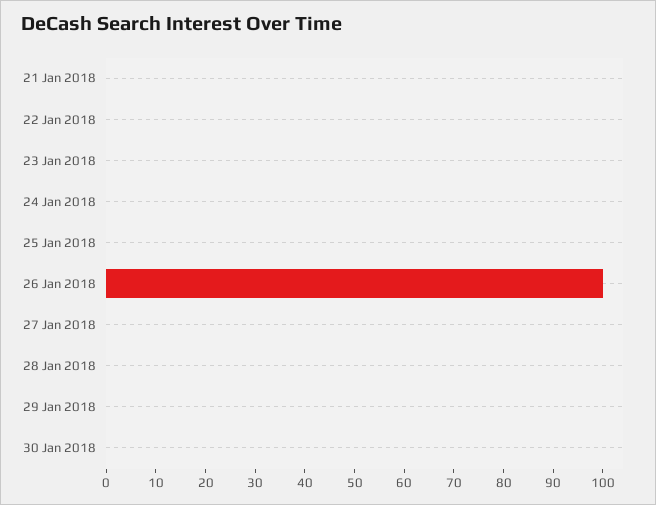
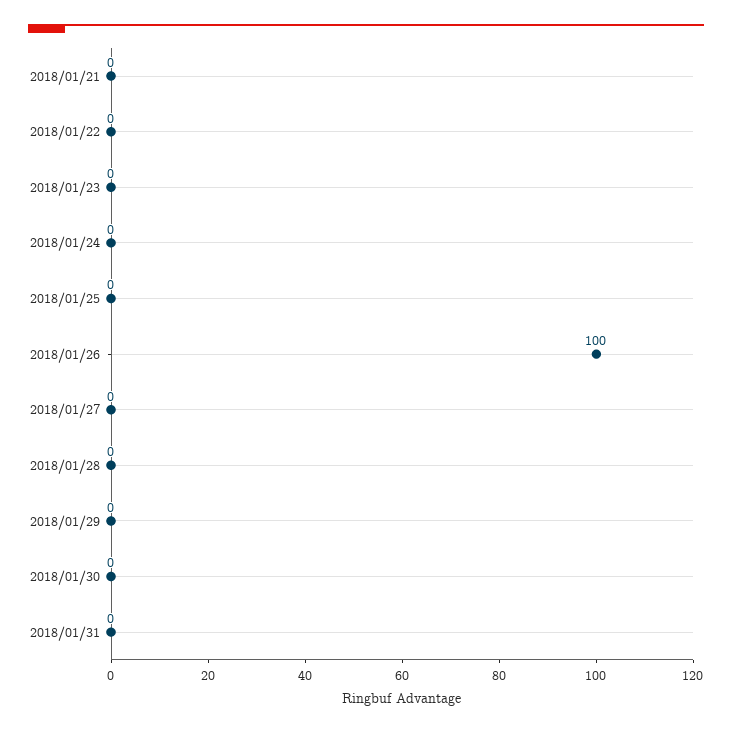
2018/01/31: none -> 0

